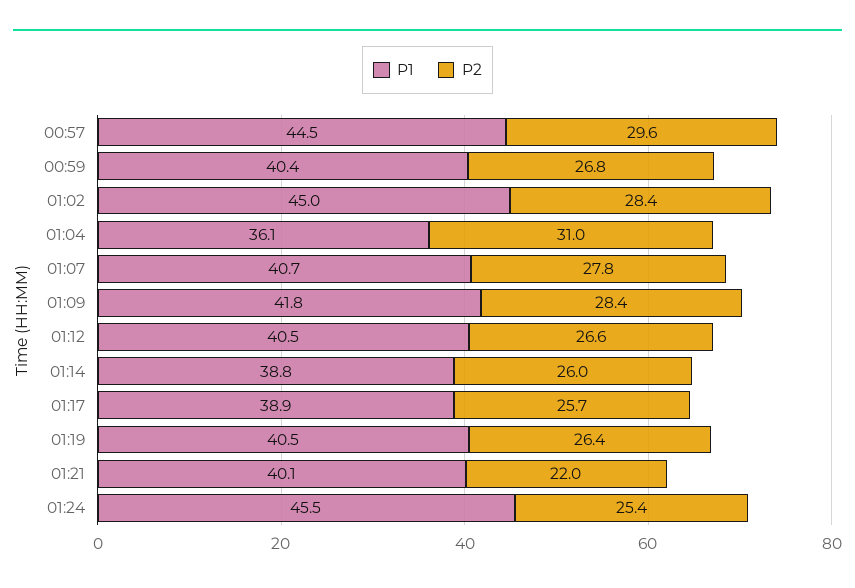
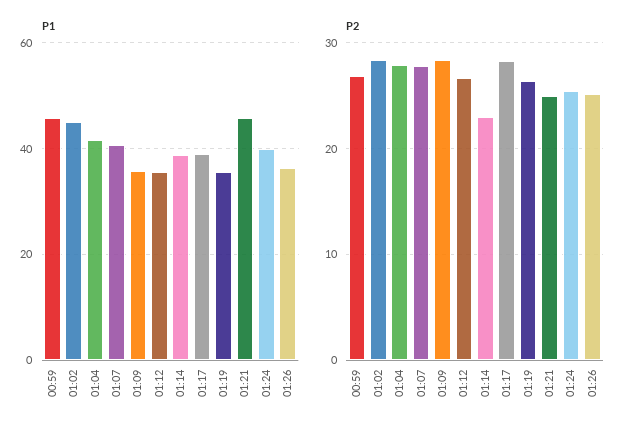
P1, 00:57: 44.5 -> none
P2, 00:57: 29.6 -> none
P1, 00:59: 40.4 -> 46
P1, 01:04: 36.1 -> 42
P2, 01:04: 31 -> 28
P1, 01:09: 41.8 -> 36
P1, 01:12: 40.5 -> 36
P2, 01:14: 26 -> 23
P2, 01:17: 25.7 -> 28
P1, 01:19: 40.5 -> 36
P1, 01:21: 40.1 -> 46
P2, 01:21: 22 -> 25
P1, 01:24: 45.5 -> 40
P1, 01:26: none -> 36
P2, 01:26: none -> 25

